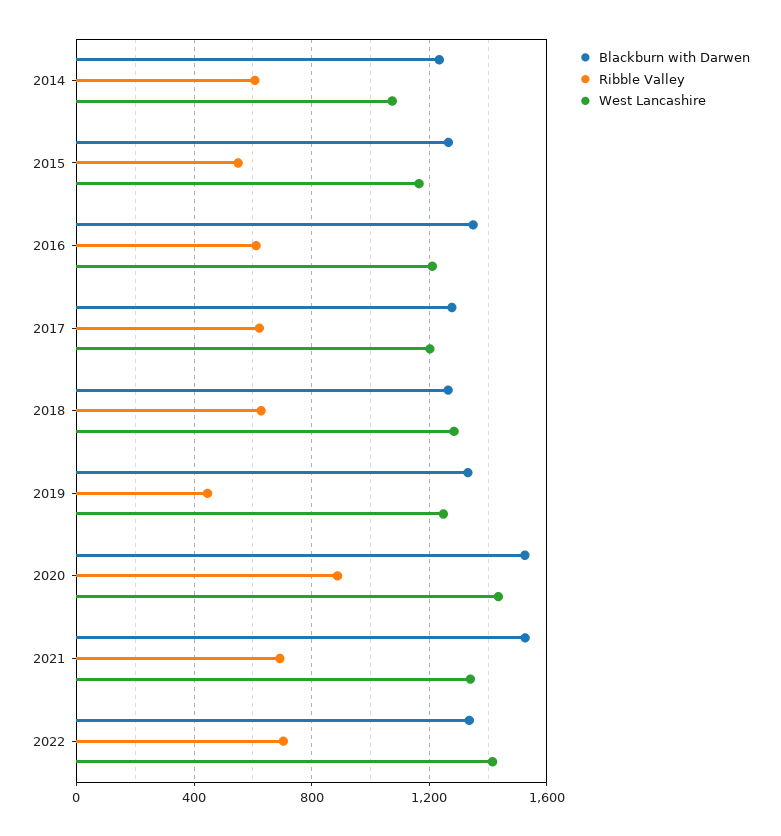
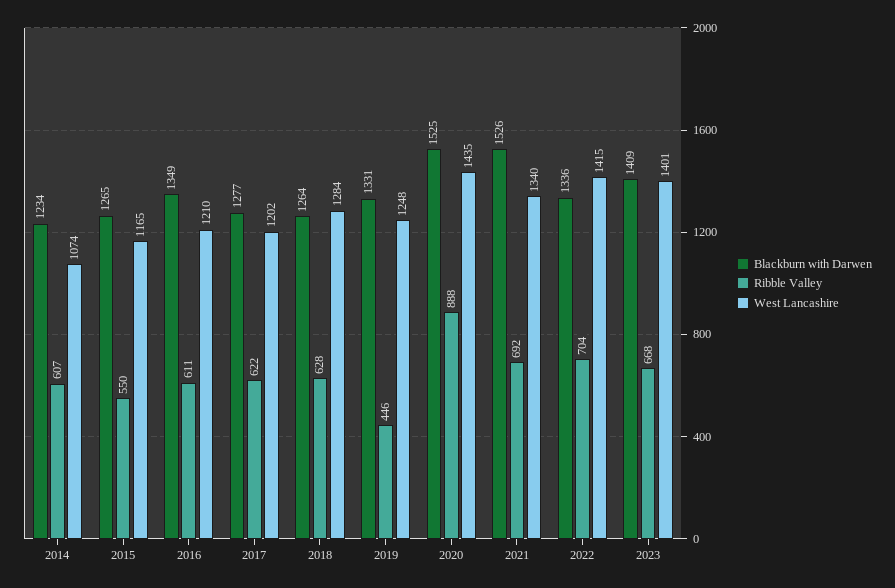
Blackburn with Darwen, 2023: none -> 1409
Ribble Valley, 2023: none -> 668
West Lancashire, 2023: none -> 1401

